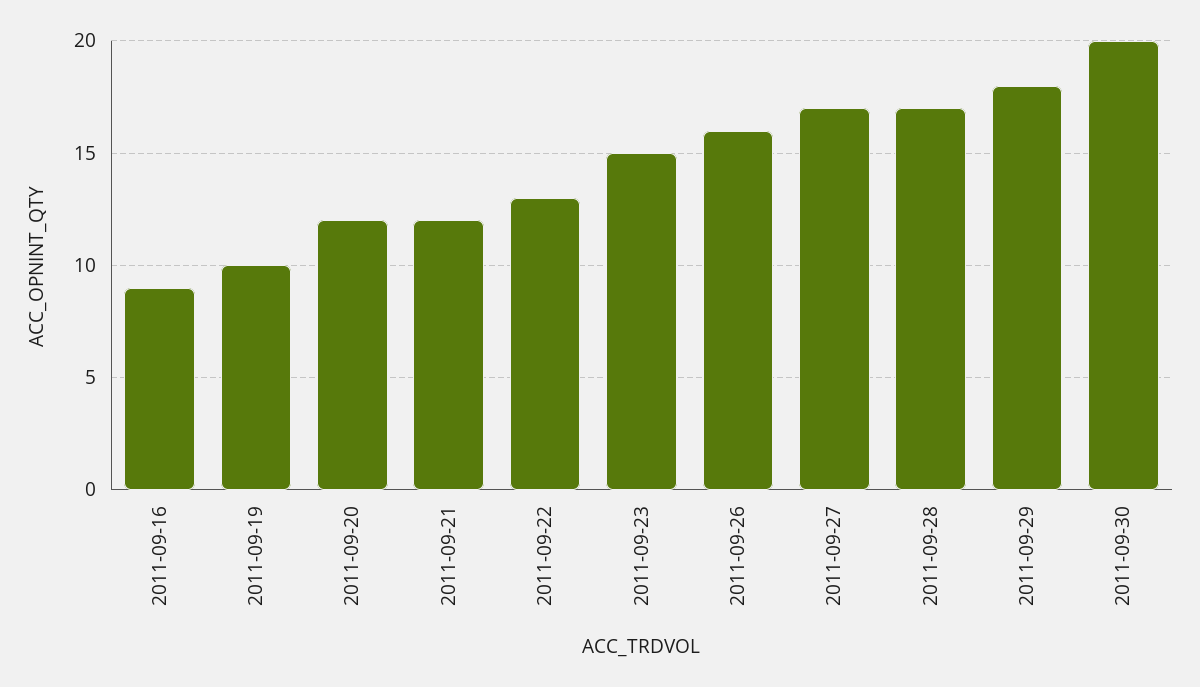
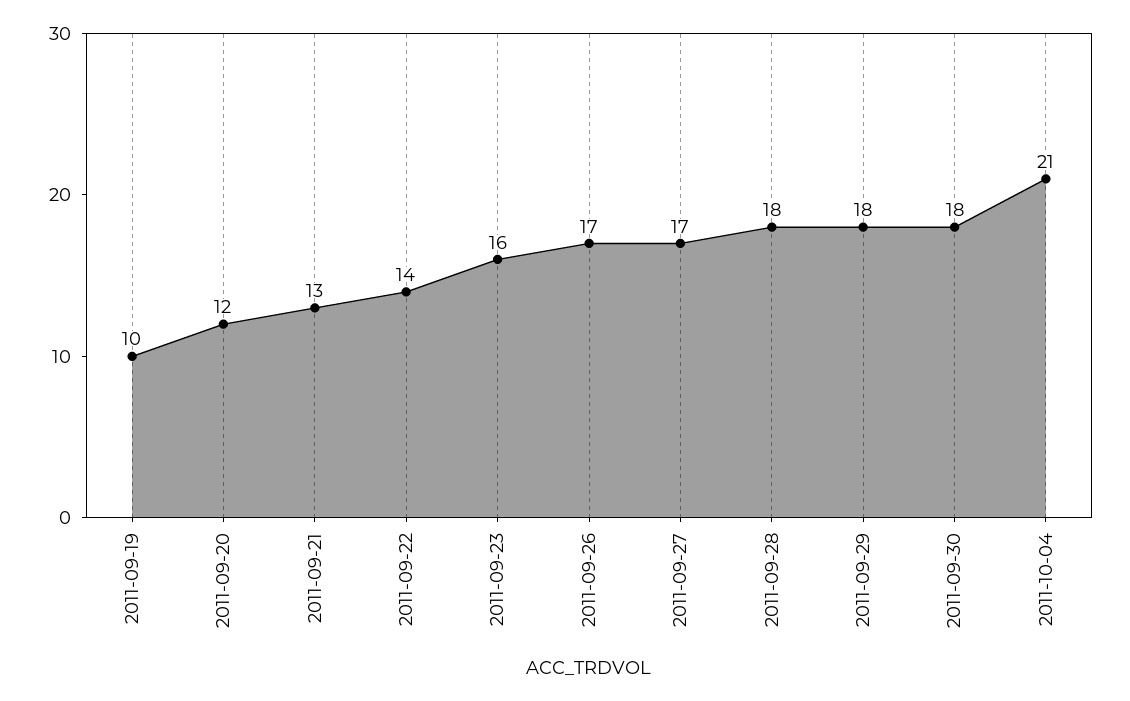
2011-09-16: 9 -> none
2011-09-21: 12 -> 13
2011-09-22: 13 -> 14
2011-09-23: 15 -> 16
2011-09-26: 16 -> 17
2011-09-28: 17 -> 18
2011-09-30: 20 -> 18
2011-10-04: none -> 21

